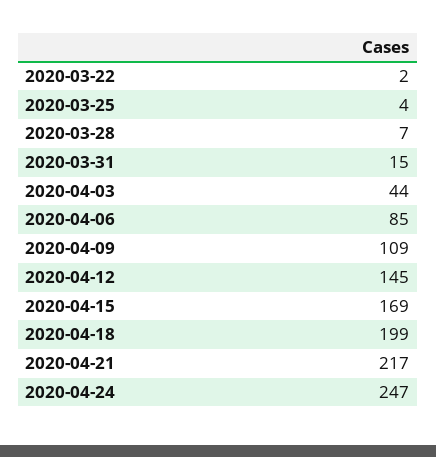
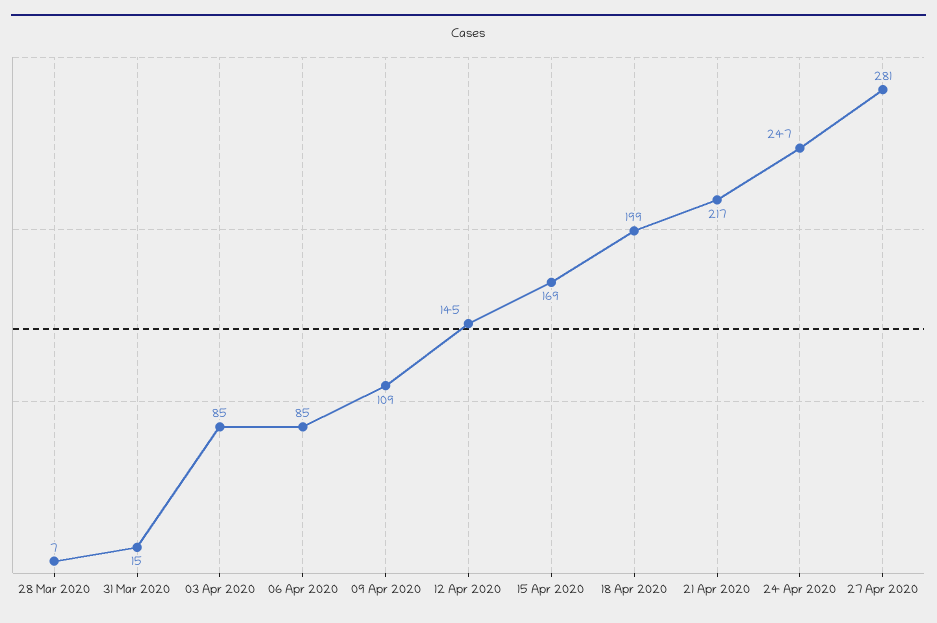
2020-03-22: 2 -> none
2020-03-25: 4 -> none
2020-04-03: 44 -> 85
27 Apr 2020: none -> 281

